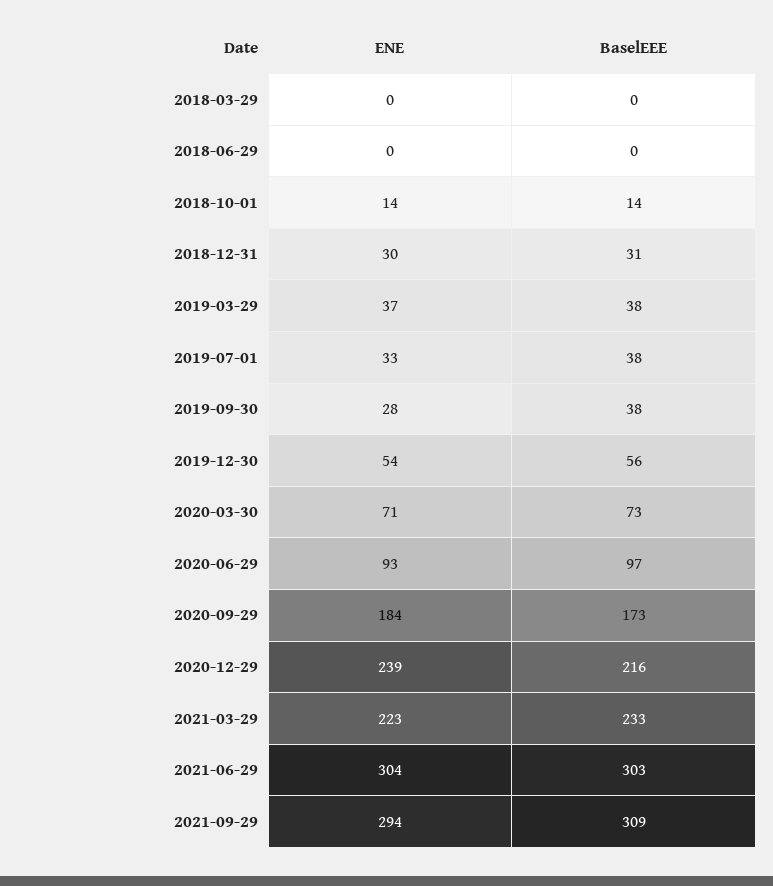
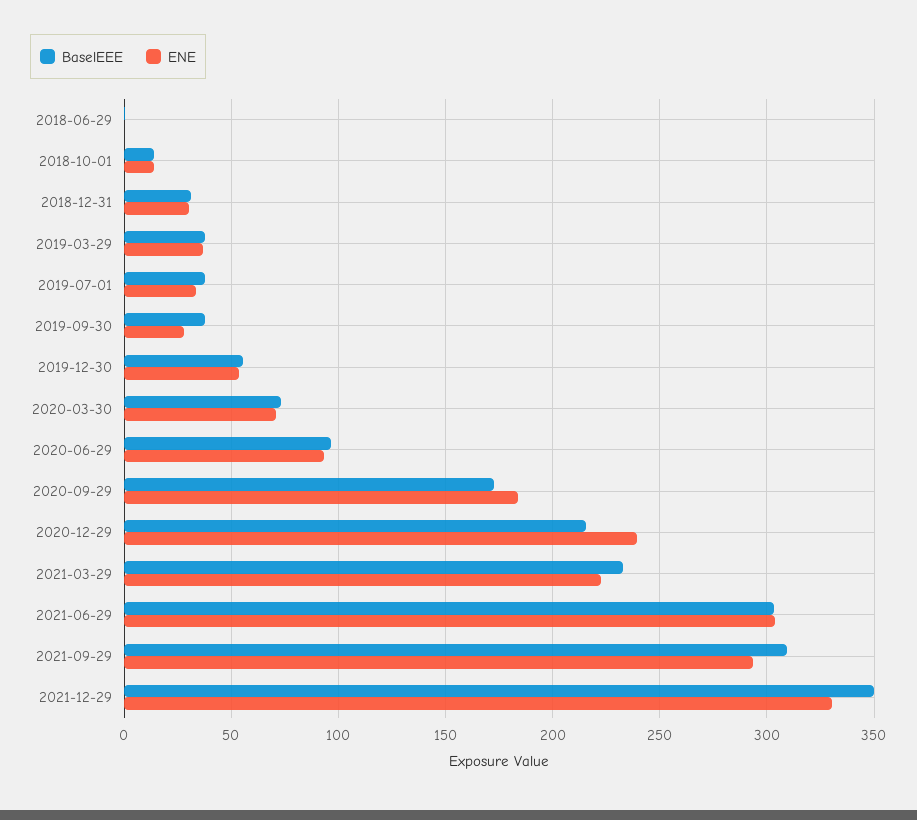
ENE, 2018-03-29: 0 -> none
BaselEEE, 2018-03-29: 0 -> none
BaselEEE, 2021-12-29: none -> 350
ENE, 2021-12-29: none -> 330

